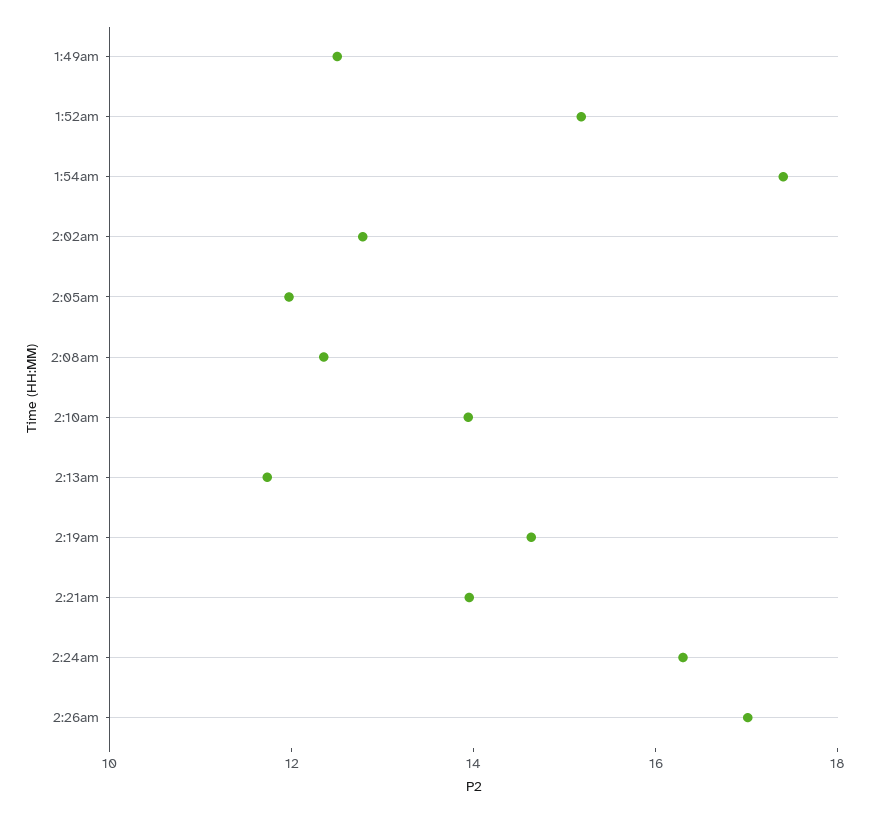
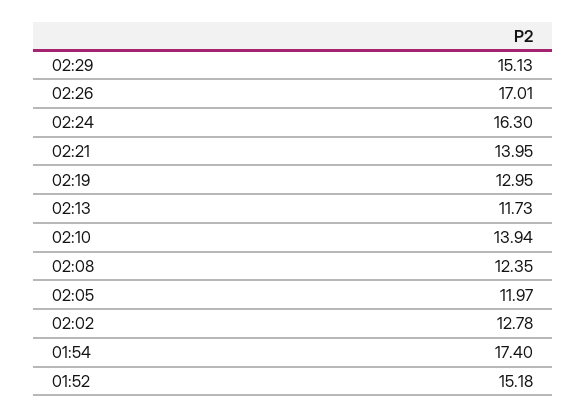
1:49am: 12.5 -> none
2:19am: 14.5 -> 12.95
02:29: none -> 15.13

